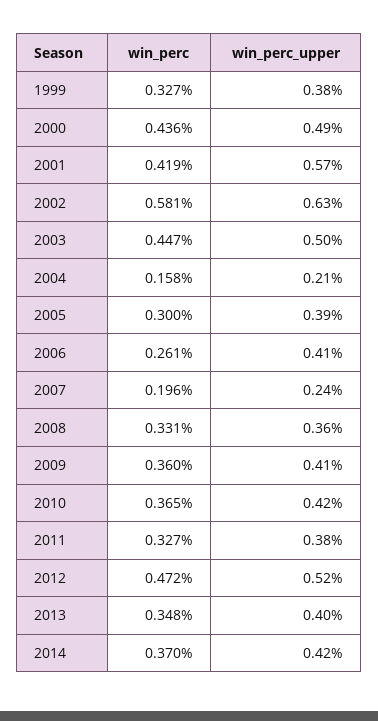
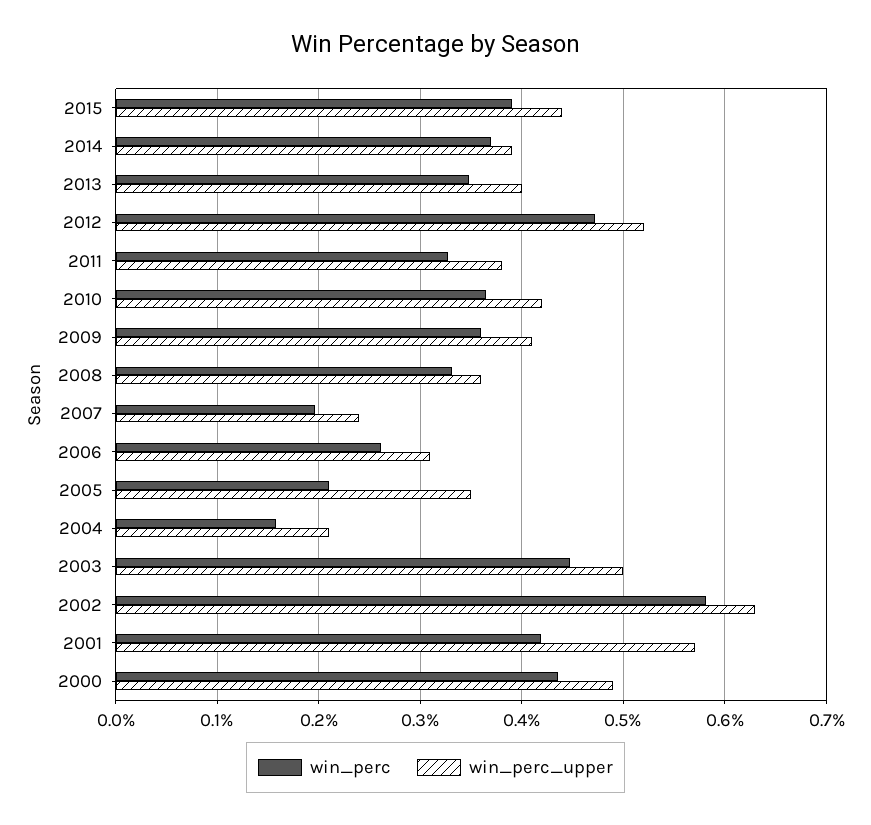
win_perc, 1999: 0.327 -> none
win_perc_upper, 1999: 0.38 -> none
win_perc, 2005: 0.3 -> 0.21
win_perc_upper, 2005: 0.39 -> 0.35
win_perc_upper, 2006: 0.41 -> 0.31
win_perc_upper, 2014: 0.42 -> 0.39
win_perc, 2015: none -> 0.39
win_perc_upper, 2015: none -> 0.44

